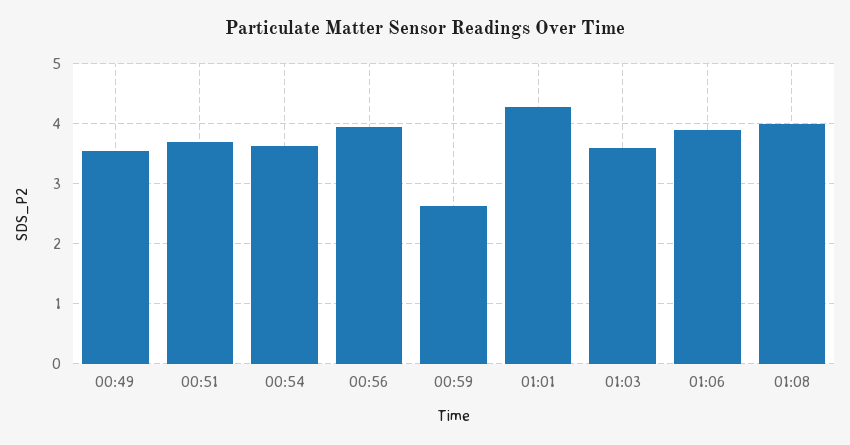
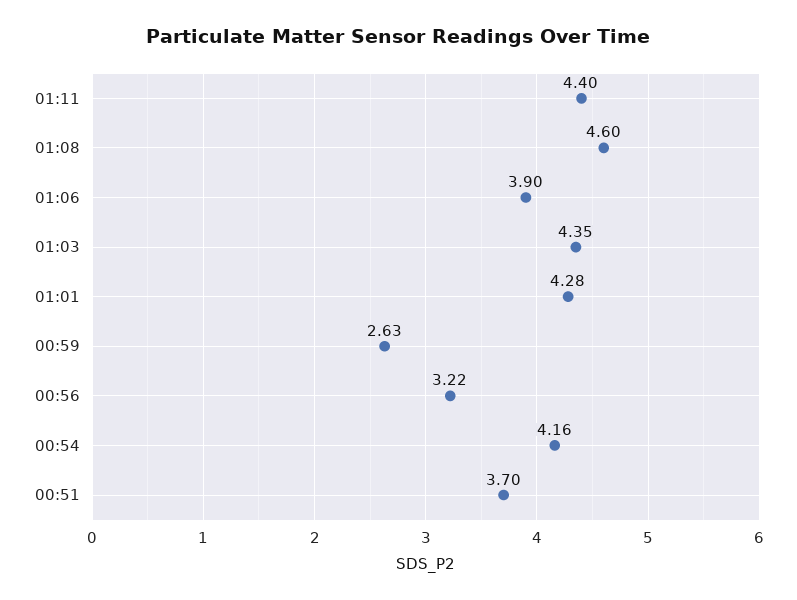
00:49: 3.6 -> none
00:54: 3.6 -> 4.16
00:56: 4 -> 3.22
01:03: 3.6 -> 4.35
01:08: 4 -> 4.6
01:11: none -> 4.4

